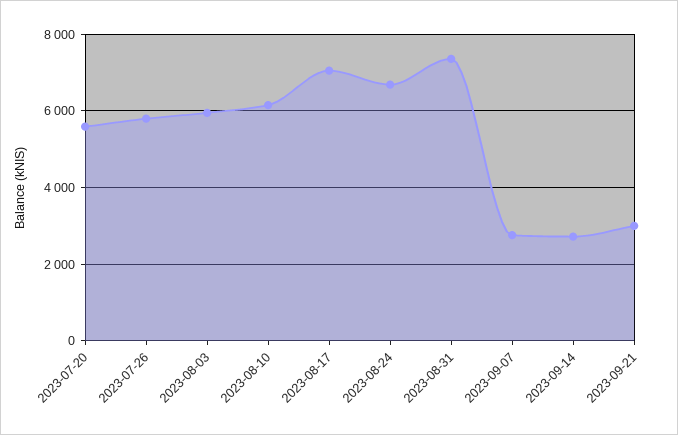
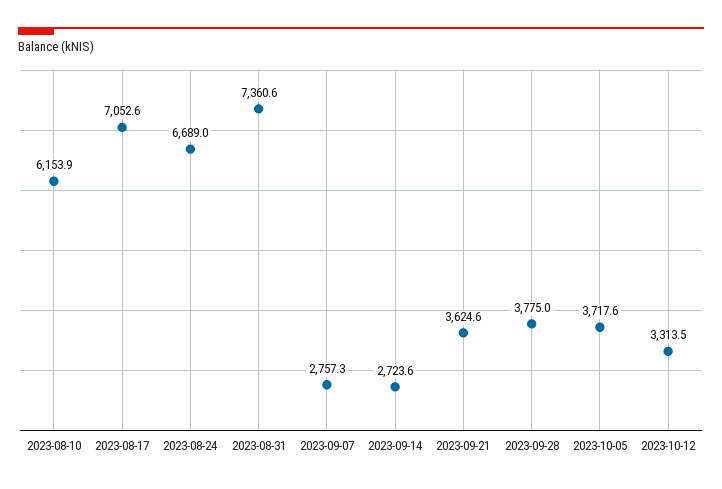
2023-07-20: 5600 -> none
2023-07-26: 5800 -> none
2023-08-03: 6000 -> none
2023-09-21: 3000 -> 3624.6
2023-09-28: none -> 3775
2023-10-05: none -> 3717.6
2023-10-12: none -> 3313.5

